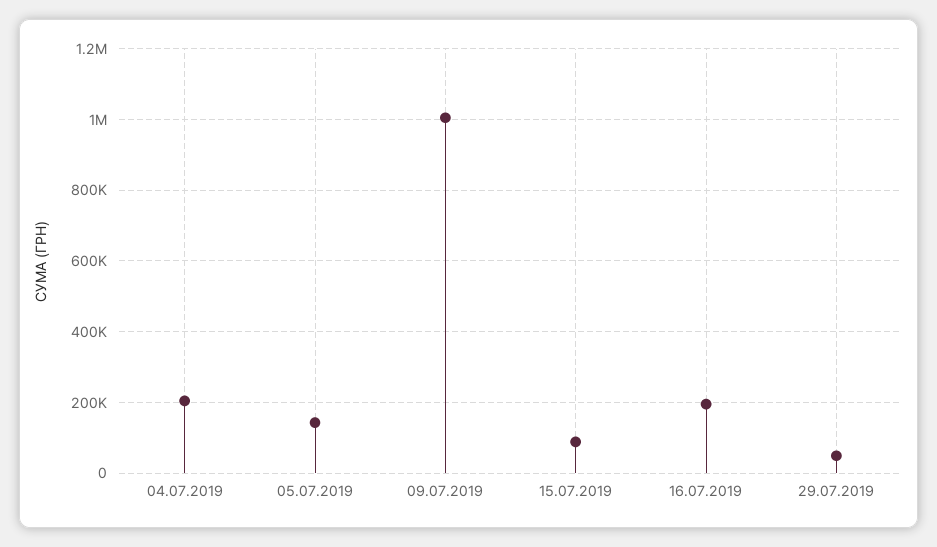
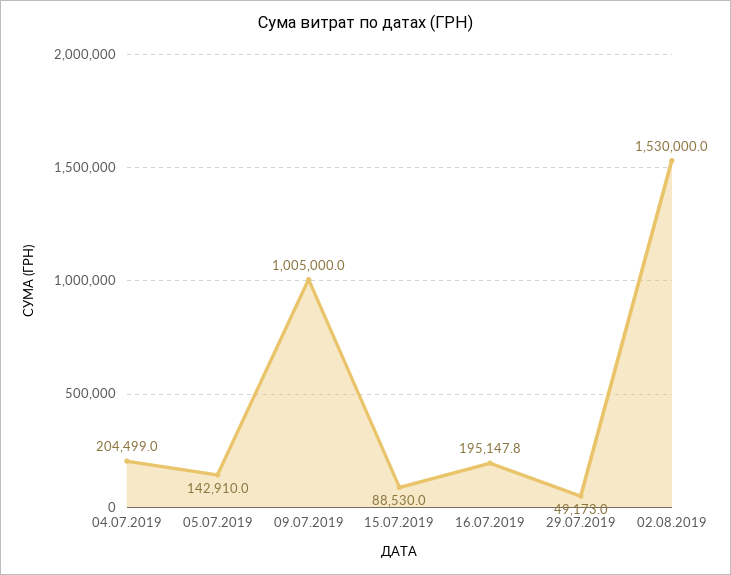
02.08.2019: none -> 1530000

